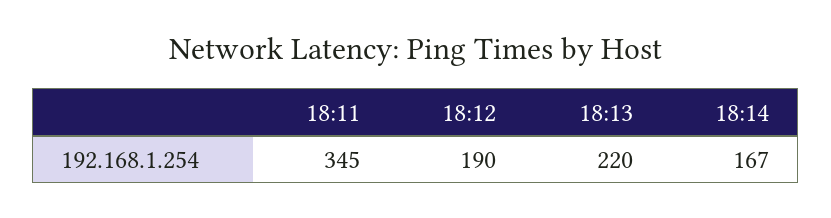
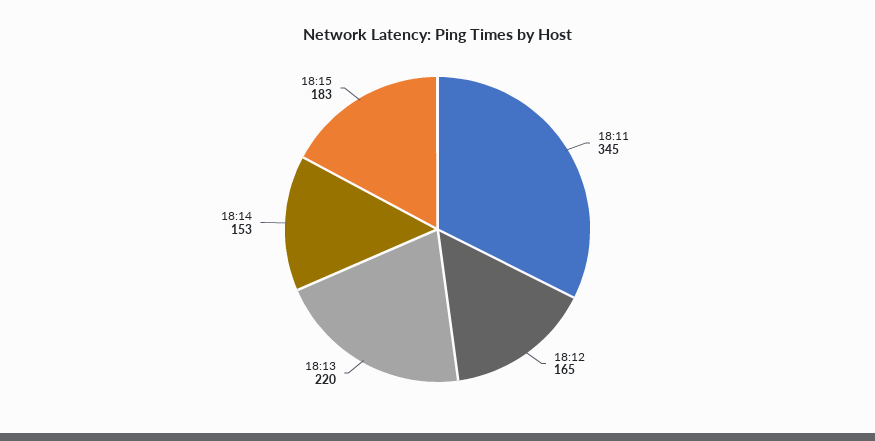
18:12: 190 -> 165
18:14: 167 -> 153
18:15: none -> 183

